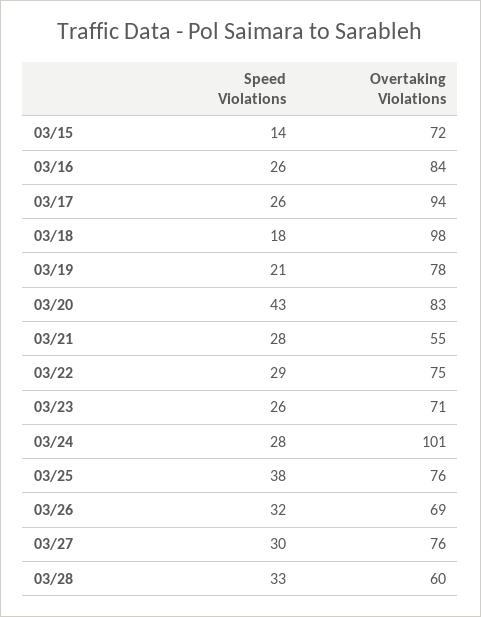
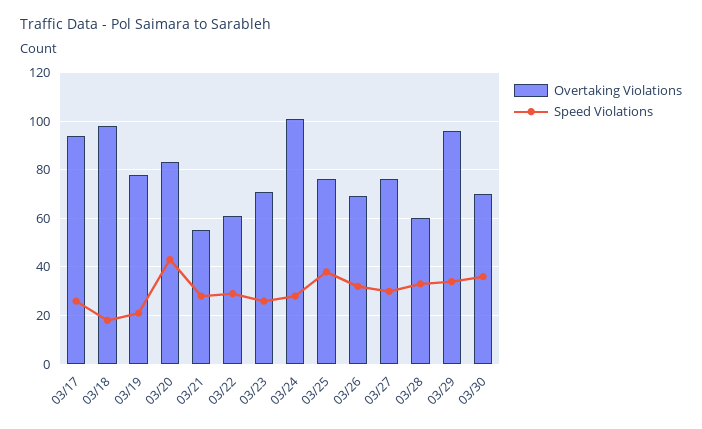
Speed Violations, 03/15: 14 -> none
Overtaking Violations, 03/15: 72 -> none
Speed Violations, 03/16: 26 -> none
Overtaking Violations, 03/16: 84 -> none
Overtaking Violations, 03/22: 75 -> 60
Overtaking Violations, 03/29: none -> 95
Speed Violations, 03/29: none -> 35
Overtaking Violations, 03/30: none -> 70
Speed Violations, 03/30: none -> 35

